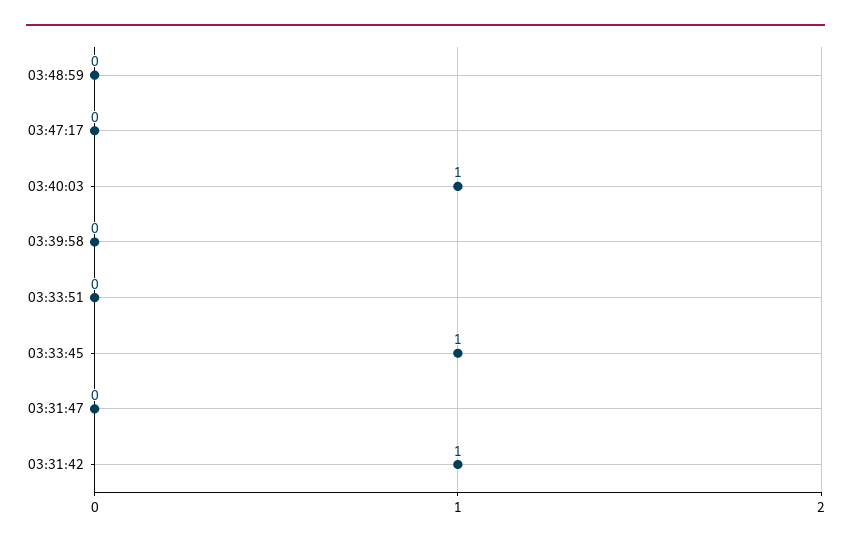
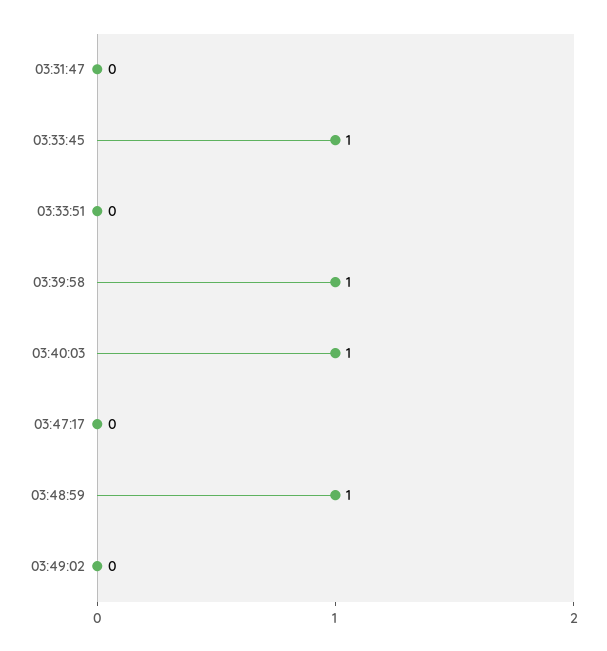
03:48:59: 0 -> 1
03:39:58: 0 -> 1
03:31:42: 1 -> none
03:49:02: none -> 0

